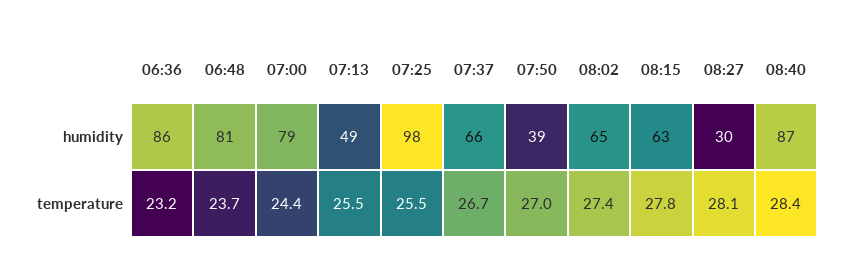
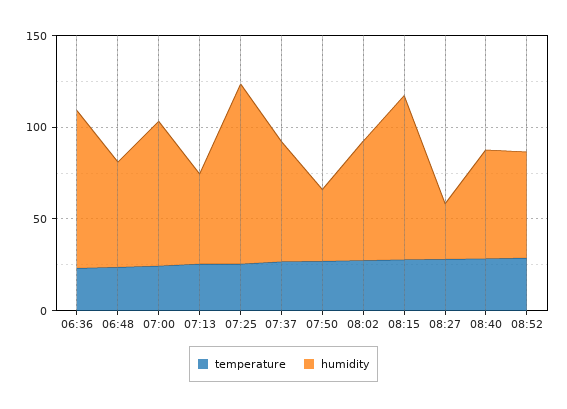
humidity, 06:48: 81 -> 60
humidity, 08:15: 63 -> 90
humidity, 08:40: 87 -> 60
temperature, 08:52: none -> 30
humidity, 08:52: none -> 60

